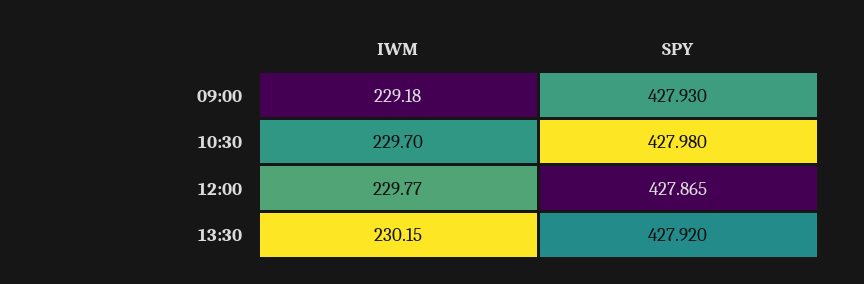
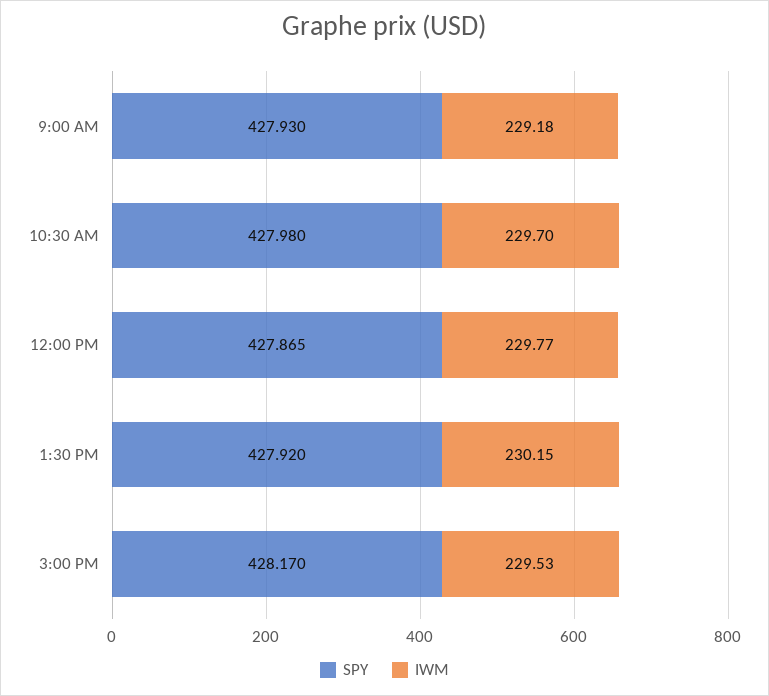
SPY, 3:00 PM: none -> 428.17
IWM, 3:00 PM: none -> 229.53

